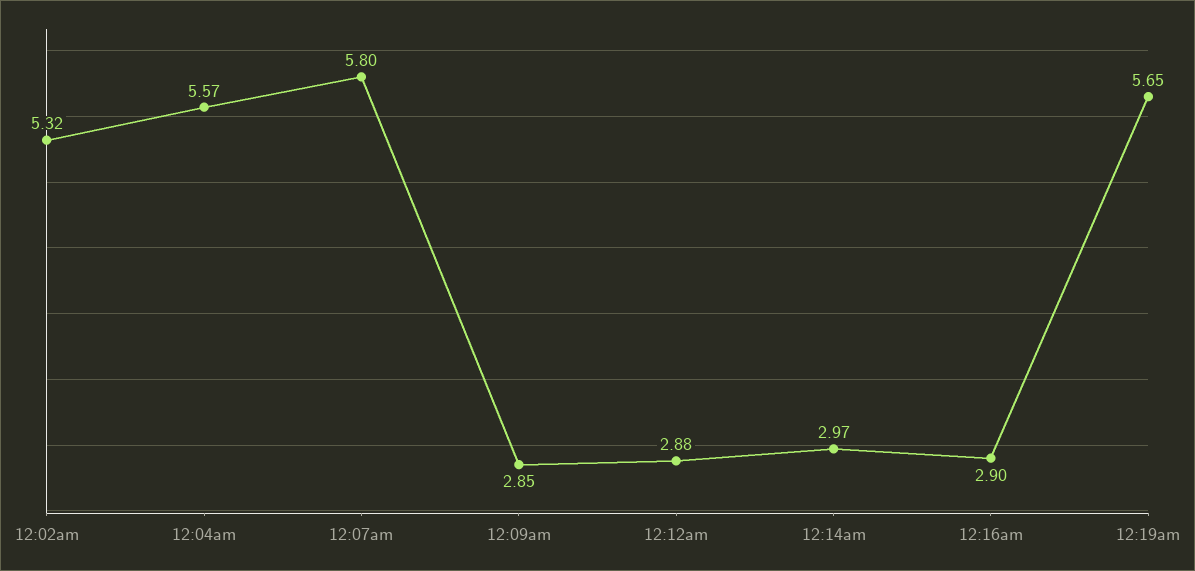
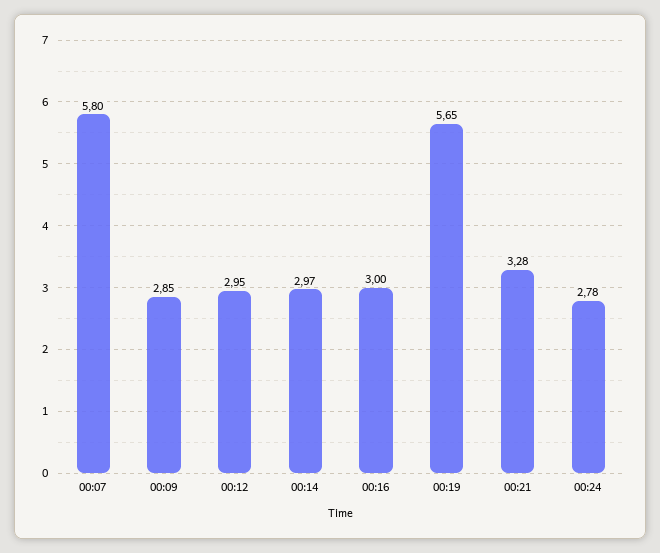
12:02am: 5.32 -> none
12:04am: 5.57 -> none
12:12am: 2.88 -> 2.95
12:16am: 2.9 -> 3
00:21: none -> 3.28
00:24: none -> 2.78

